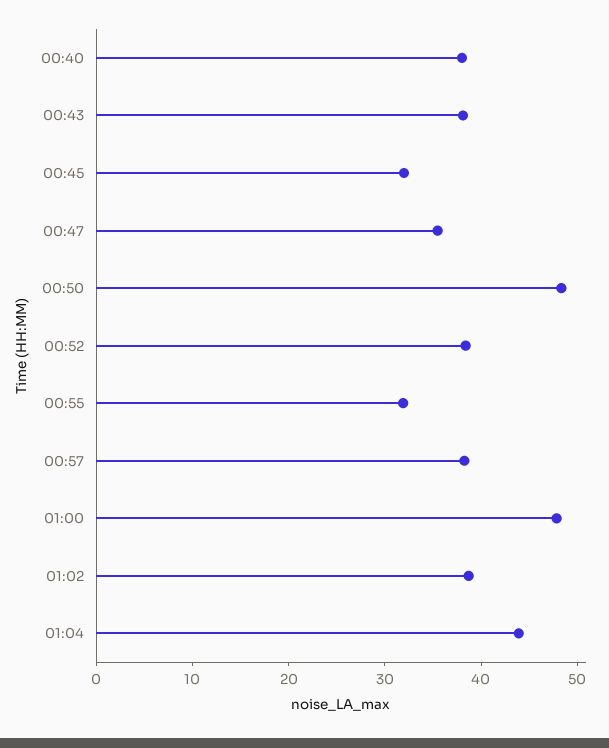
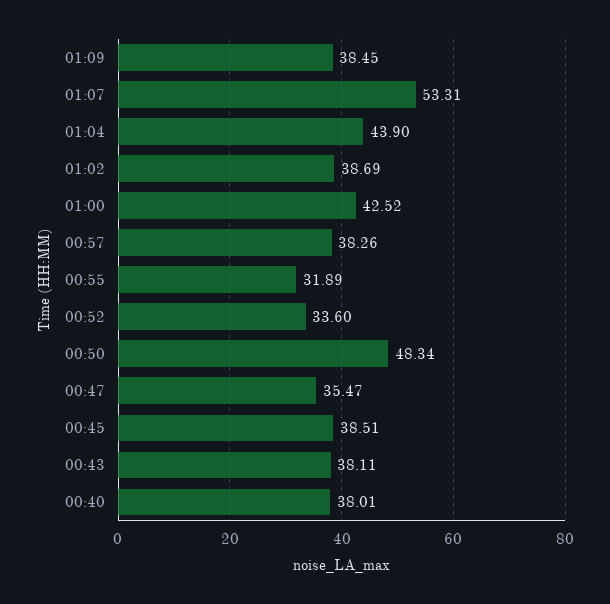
00:45: 32 -> 38.51
00:52: 38 -> 33.6
01:00: 48 -> 42.52
01:09: none -> 38.45
01:07: none -> 53.31

